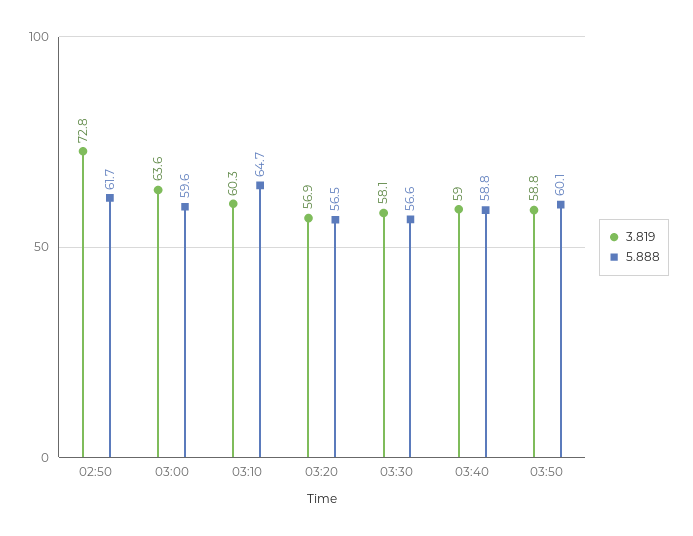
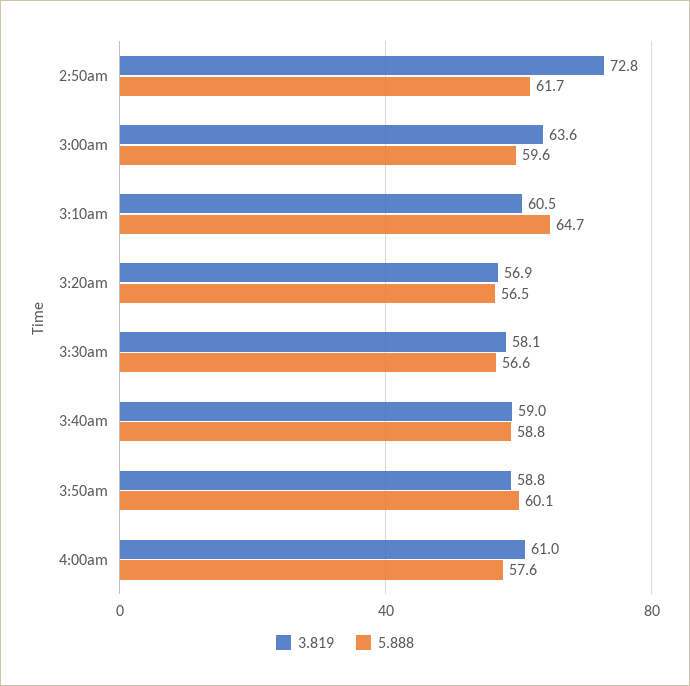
3.819, 03:10: 60.3 -> 60.5
3.819, 4:00am: none -> 61
5.888, 4:00am: none -> 57.6

